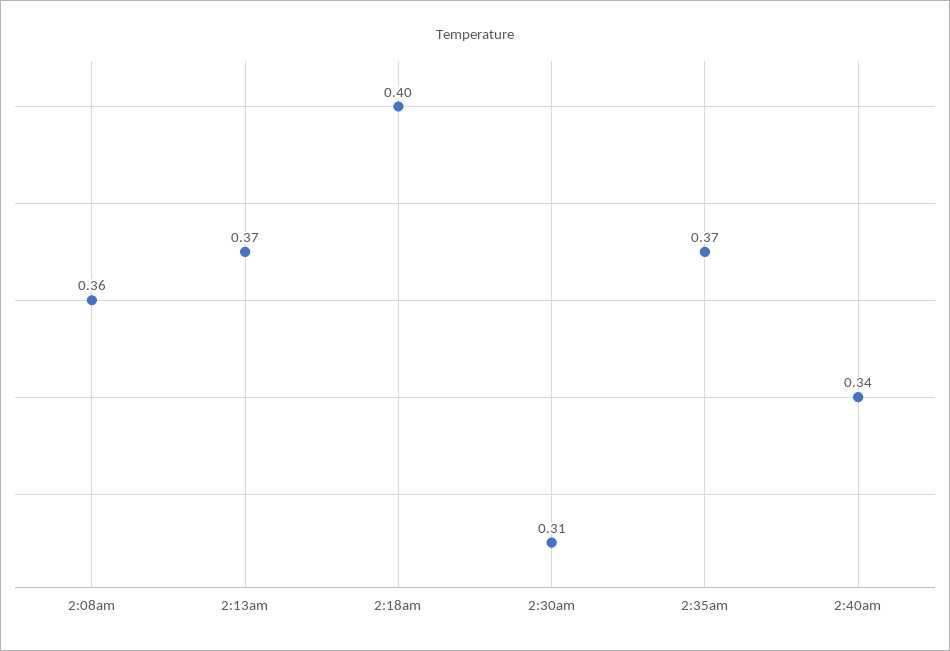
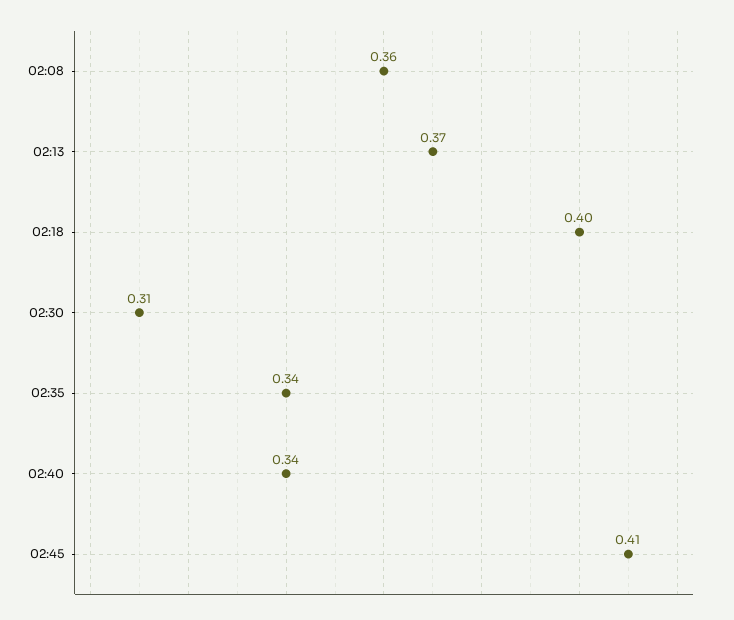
2:35am: 0.37 -> 0.34
02:45: none -> 0.41

